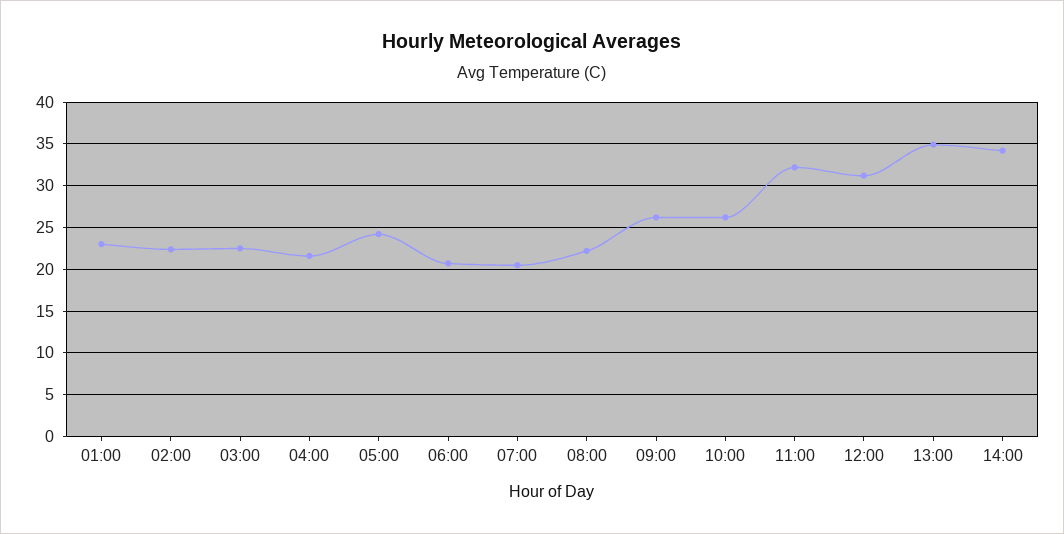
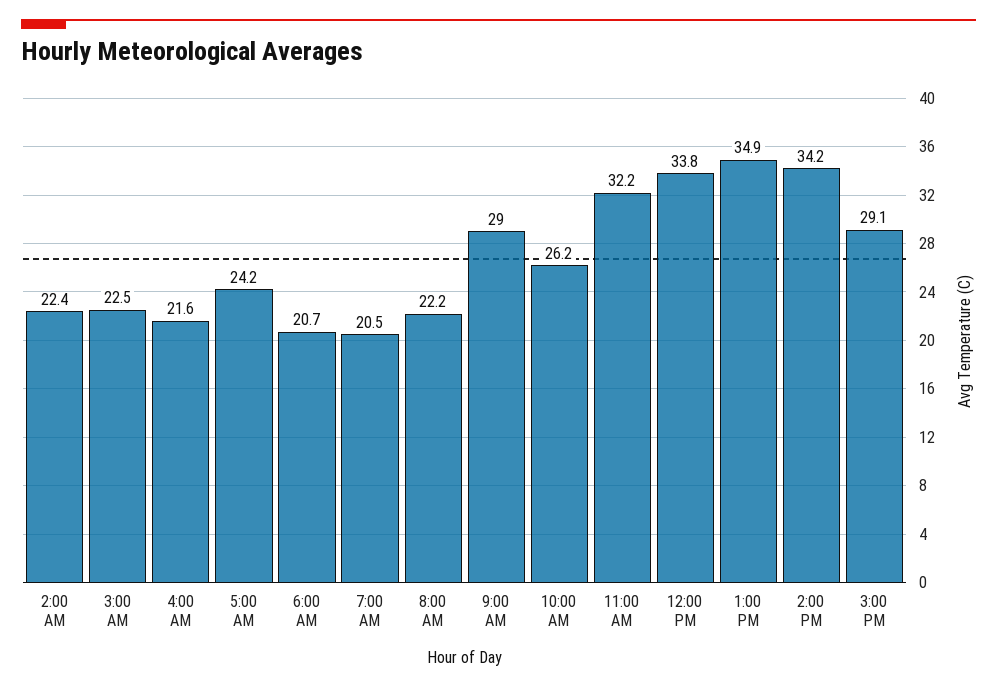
01:00: 23 -> none
09:00: 26 -> 29
12:00: 31 -> 33.8
3:00 PM: none -> 29.1

